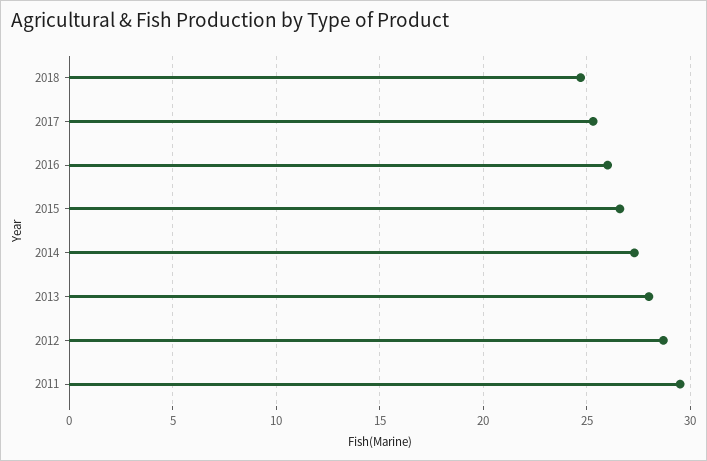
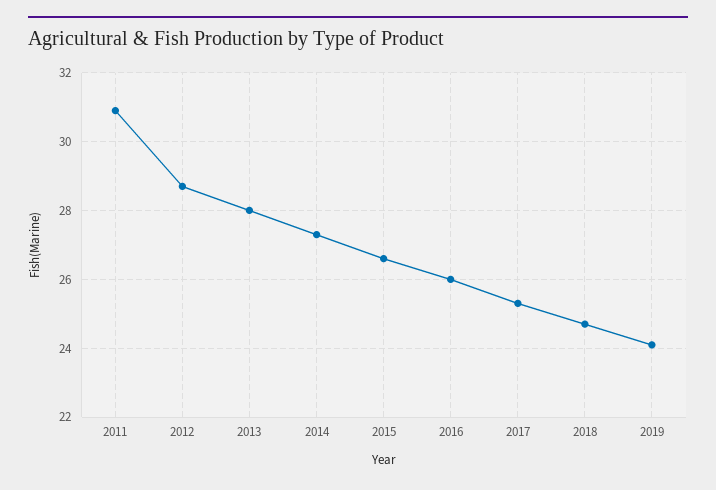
2011: 29.5 -> 31
2019: none -> 24

